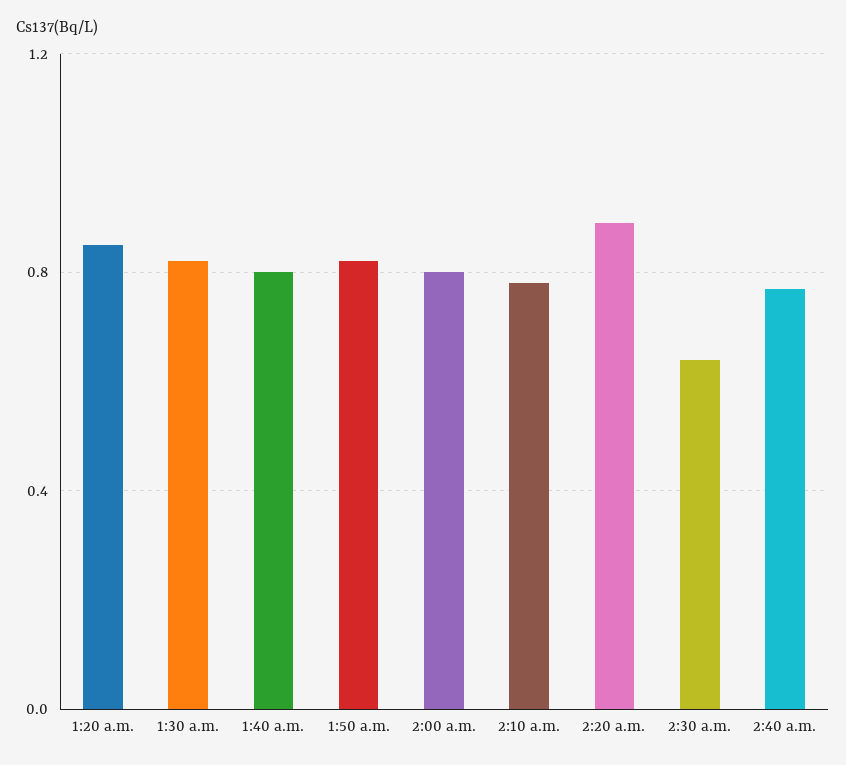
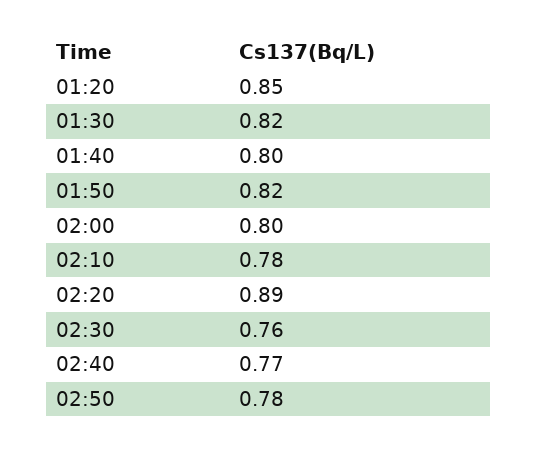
2:30 a.m.: 0.65 -> 0.76
02:50: none -> 0.78

